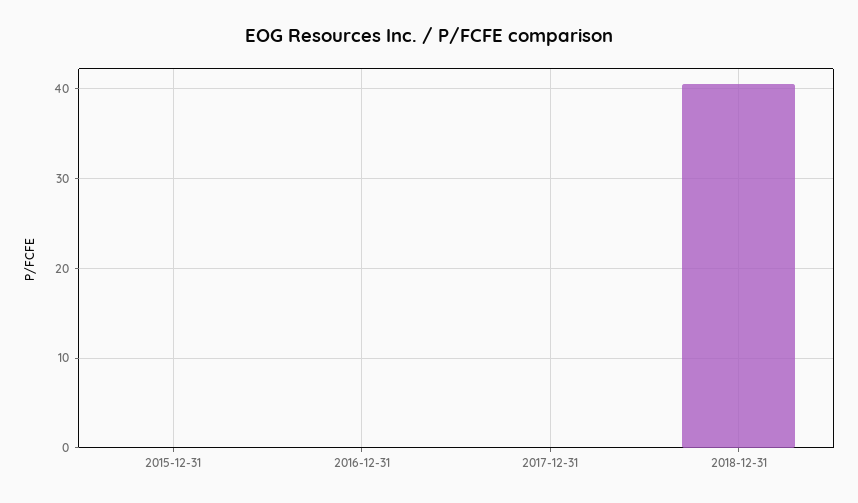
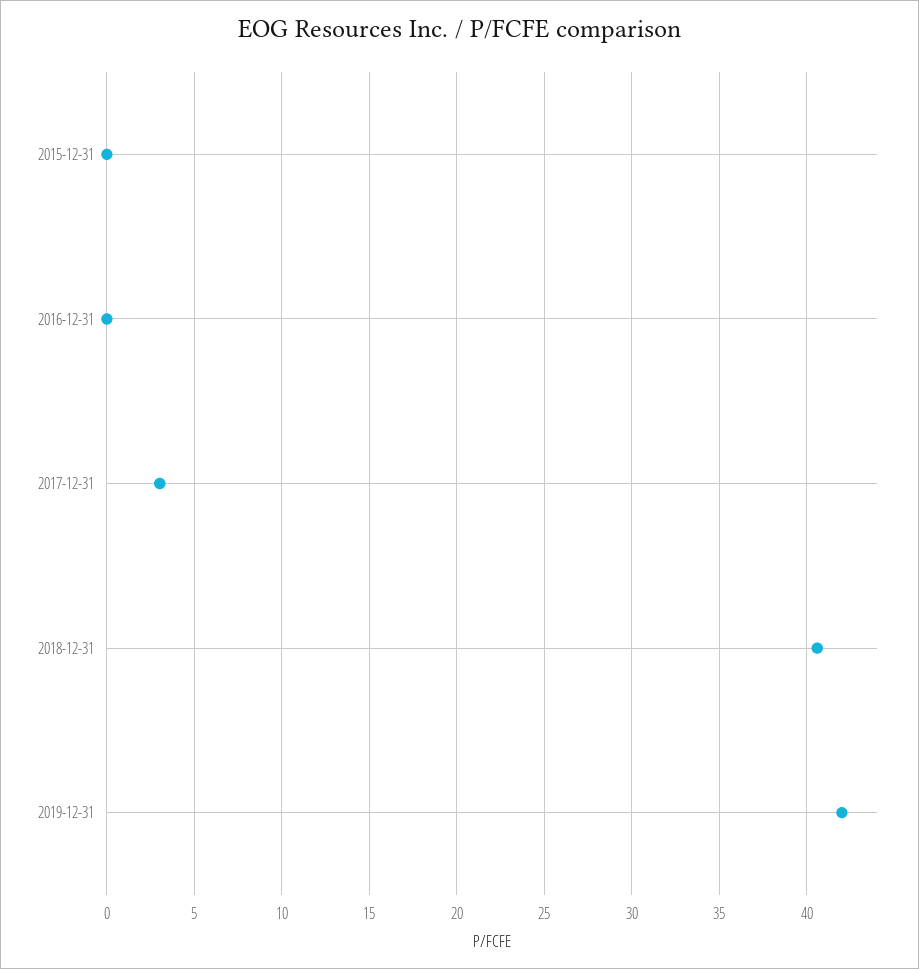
2017-12-31: 0 -> 3
2019-12-31: none -> 42

